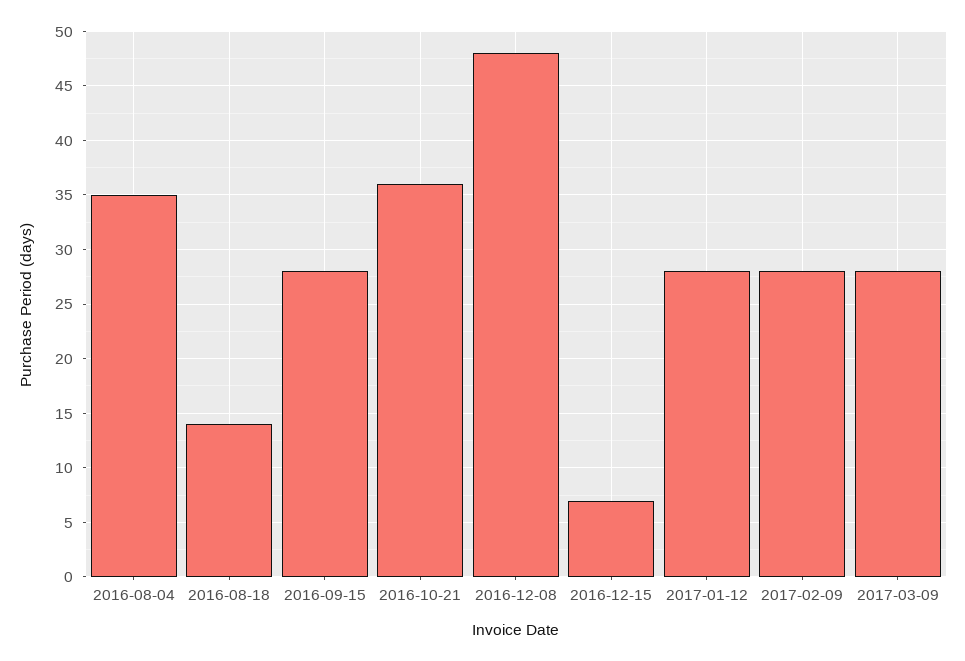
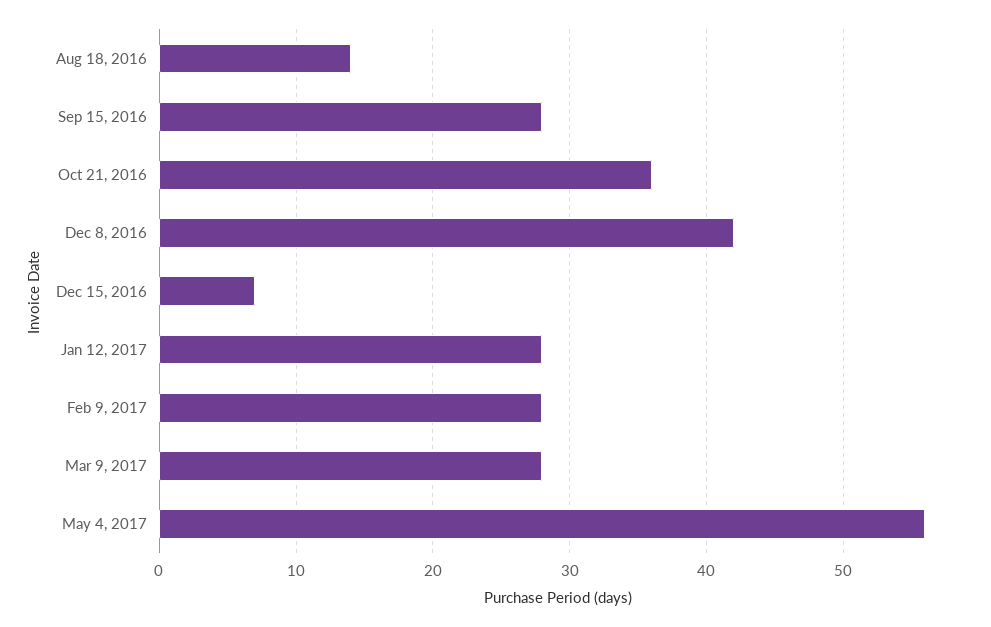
2016-08-04: 35 -> none
2016-12-08: 48 -> 42
May 4, 2017: none -> 56

